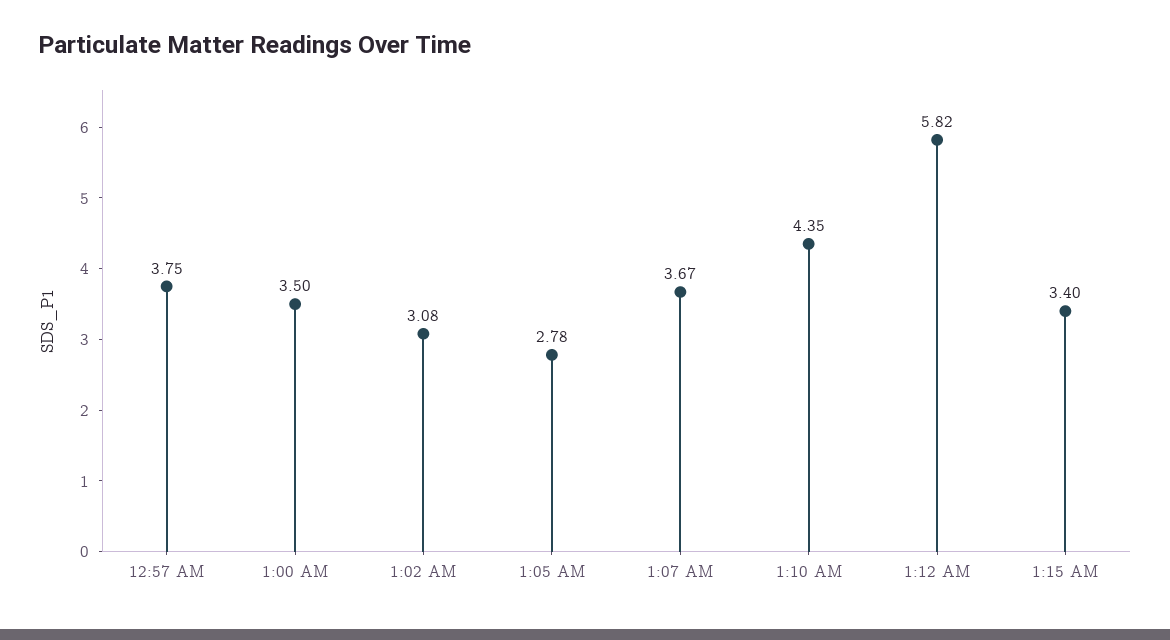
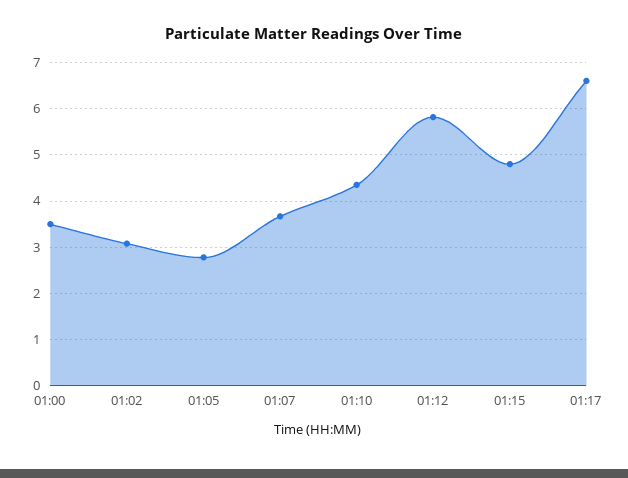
12:57 AM: 3.75 -> none
1:15 AM: 3.4 -> 4.8
01:17: none -> 6.6

